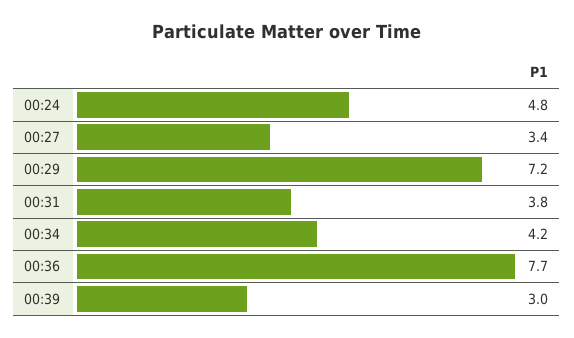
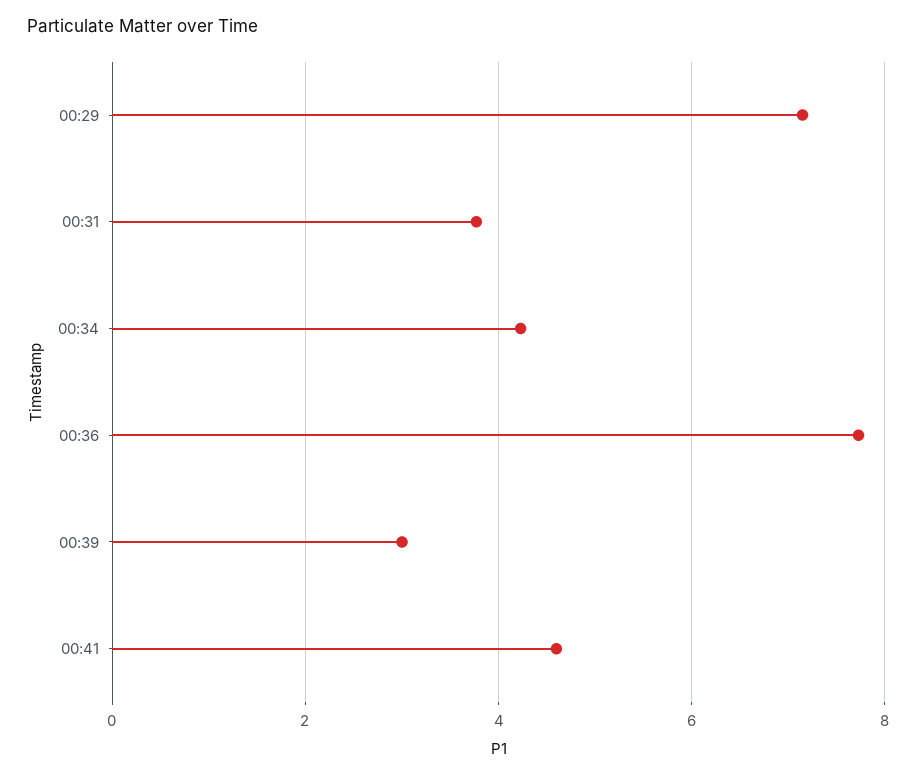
00:24: 4.8 -> none
00:27: 3.4 -> none
00:41: none -> 4.6

